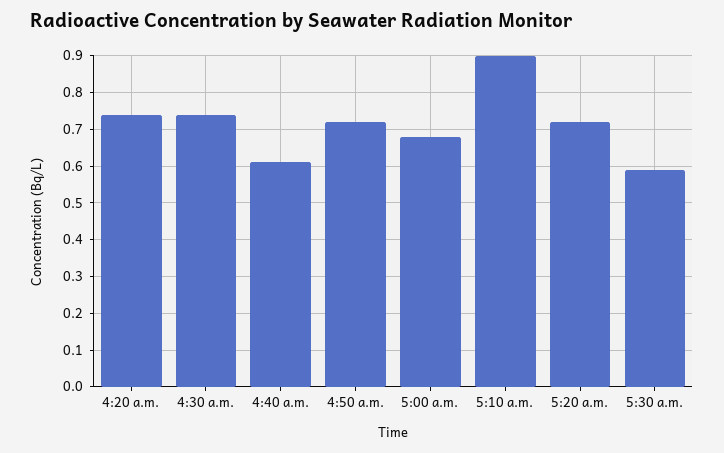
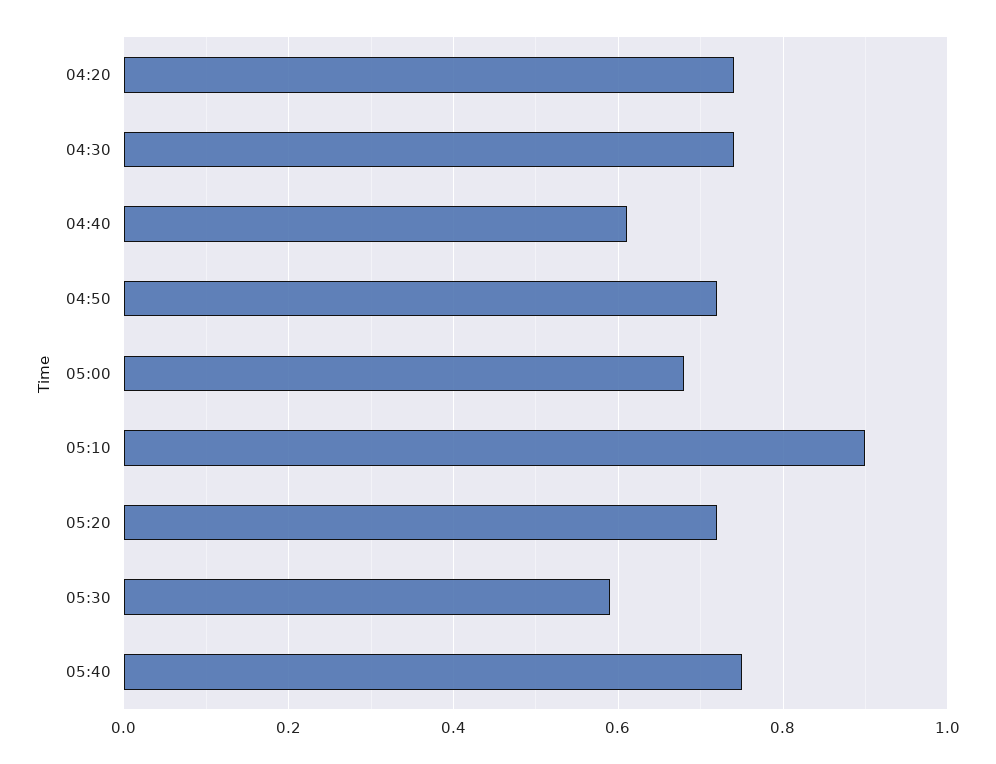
05:40: none -> 0.75

